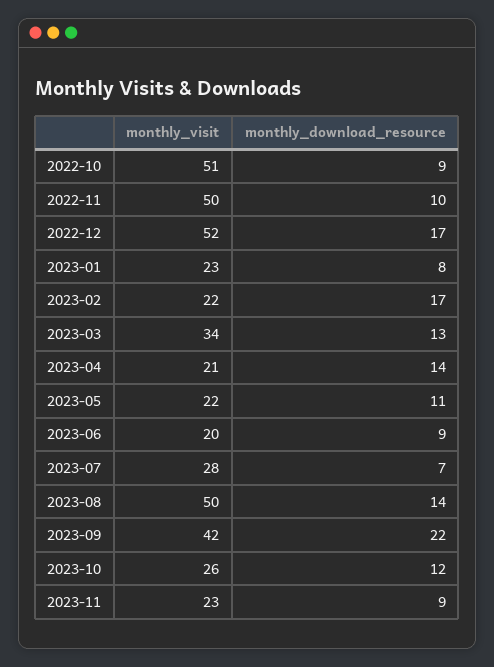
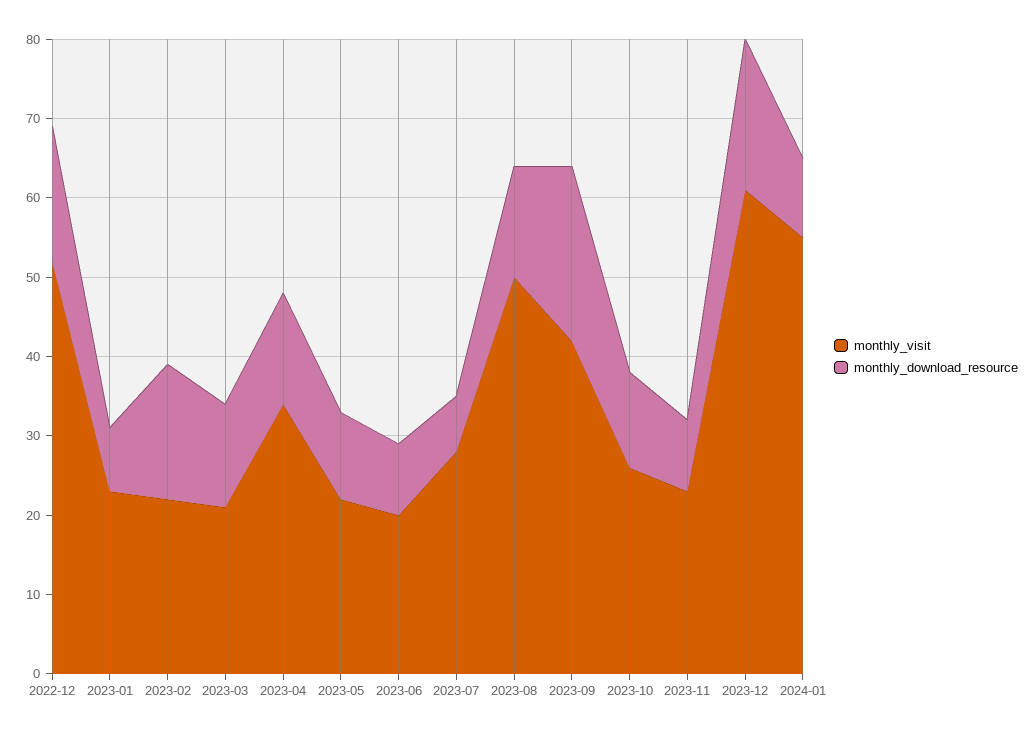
monthly_visit, 2022-10: 51 -> none
monthly_download_resource, 2022-10: 9 -> none
monthly_visit, 2022-11: 50 -> none
monthly_download_resource, 2022-11: 10 -> none
monthly_visit, 2023-03: 34 -> 20
monthly_visit, 2023-04: 21 -> 35
monthly_visit, 2023-12: none -> 60
monthly_download_resource, 2023-12: none -> 20
monthly_visit, 2024-01: none -> 55
monthly_download_resource, 2024-01: none -> 10

